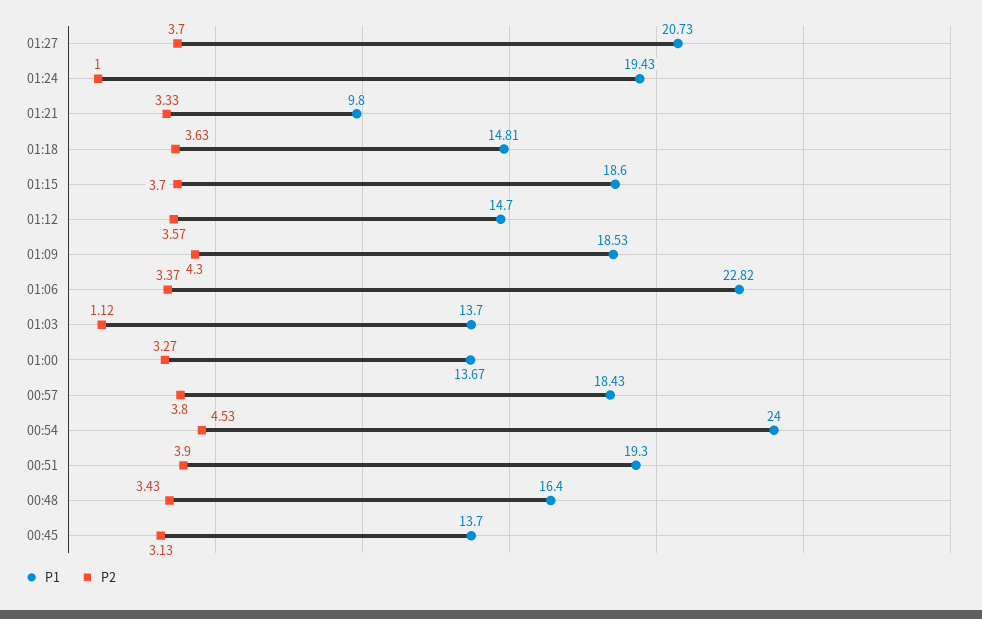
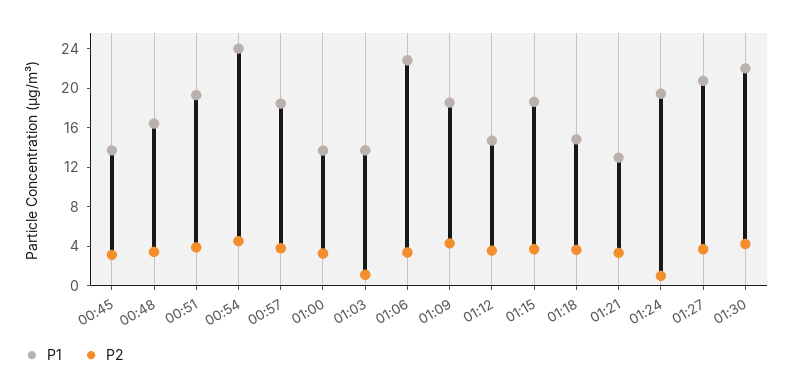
P1, 01:21: 9.8 -> 13
P1, 01:30: none -> 22
P2, 01:30: none -> 4

